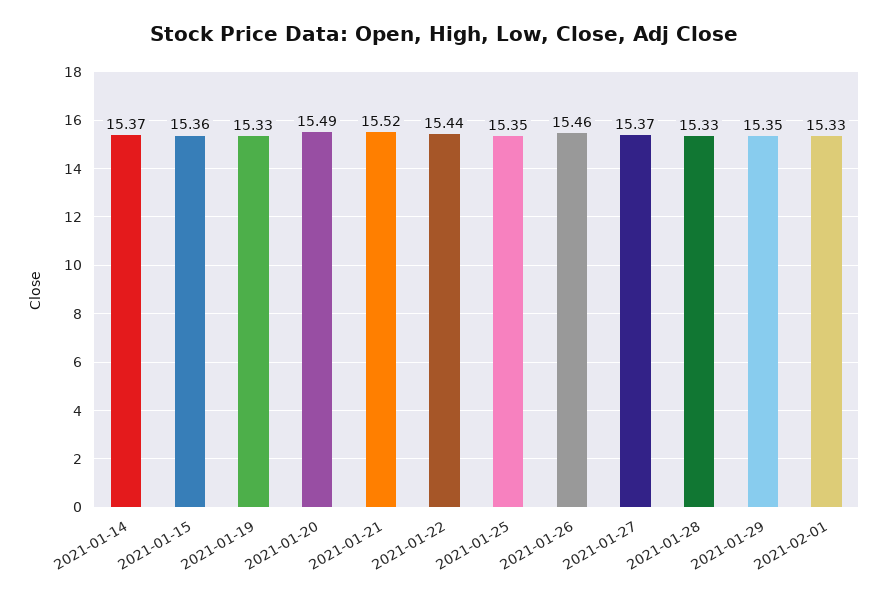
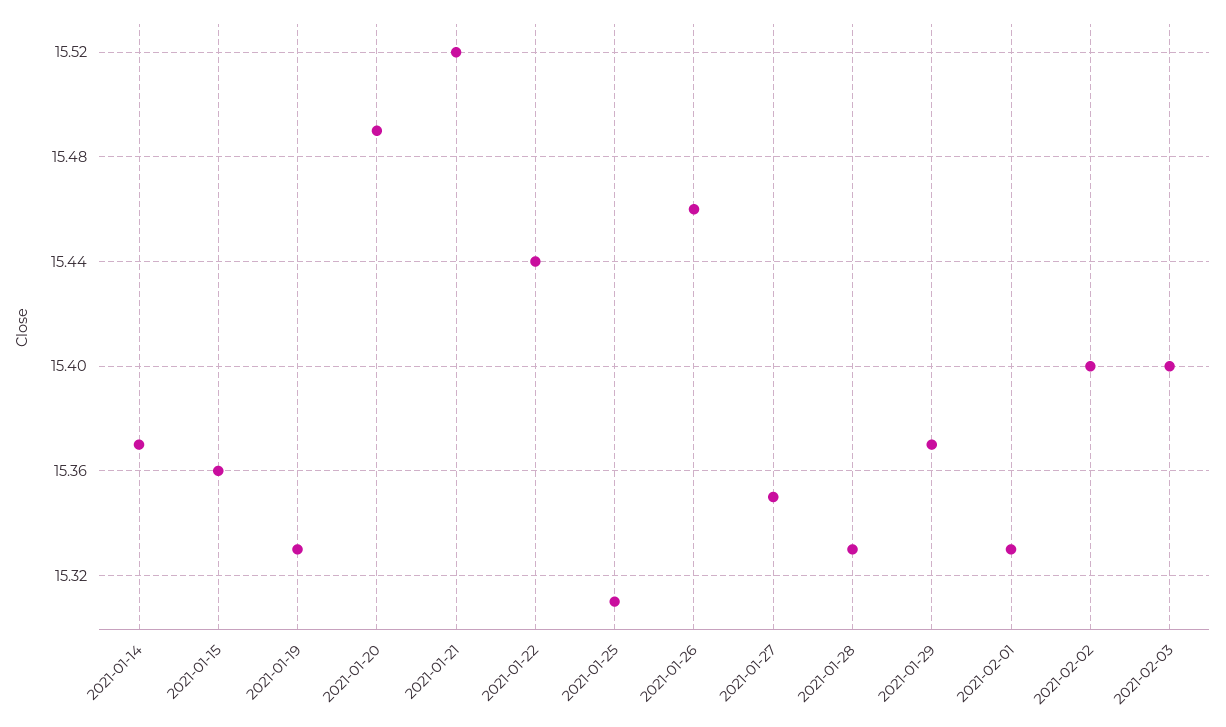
2021-01-25: 15.35 -> 15.31
2021-01-27: 15.37 -> 15.35
2021-01-29: 15.35 -> 15.37
2021-02-02: none -> 15.4
2021-02-03: none -> 15.4

